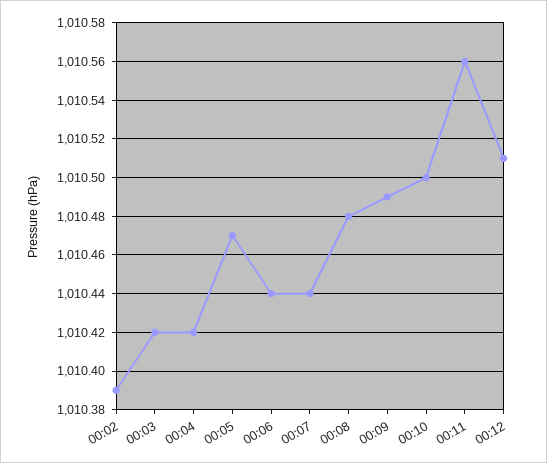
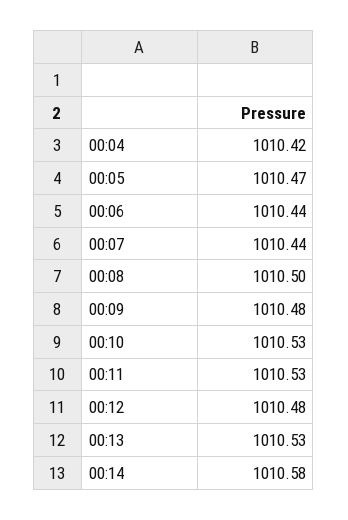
00:02: 1010.39 -> none
00:03: 1010.42 -> none
00:08: 1010.48 -> 1010.5
00:09: 1010.49 -> 1010.48
00:10: 1010.5 -> 1010.53
00:11: 1010.56 -> 1010.53
00:12: 1010.51 -> 1010.48
00:13: none -> 1010.53
00:14: none -> 1010.58

